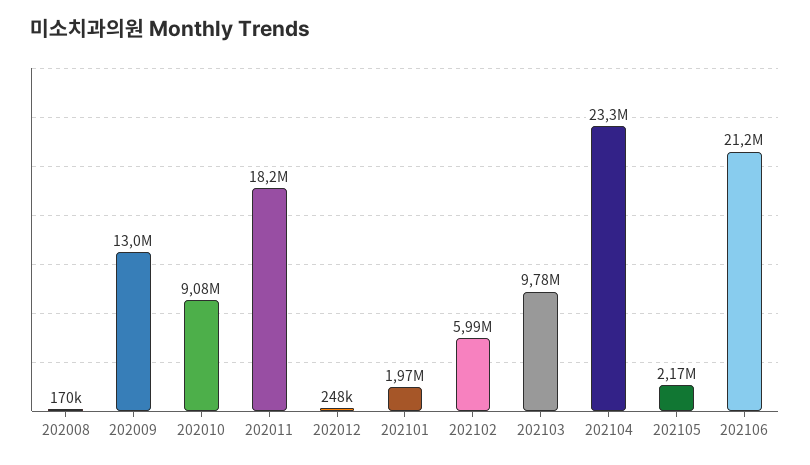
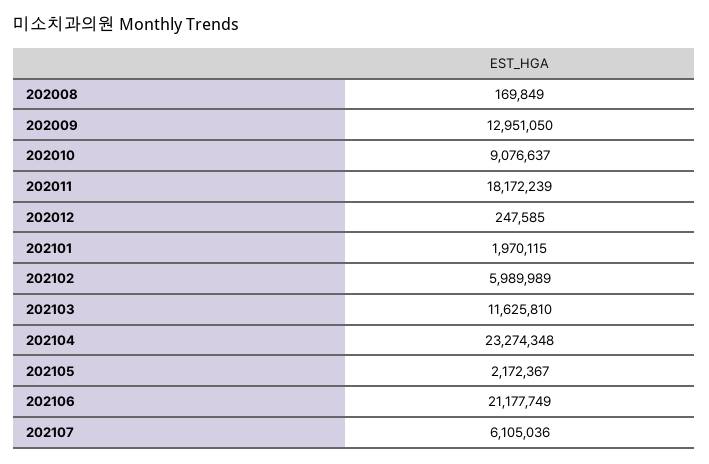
202103: 9780000 -> 11625810
202107: none -> 6105036

